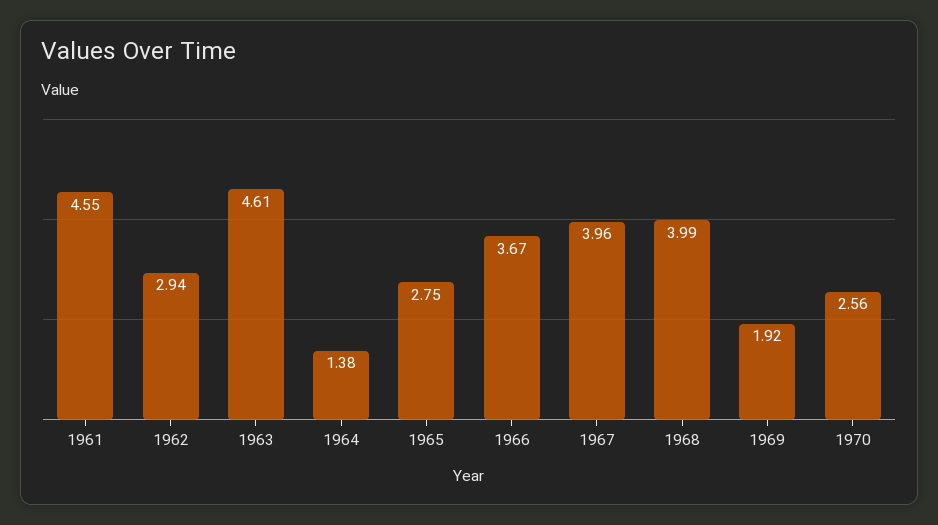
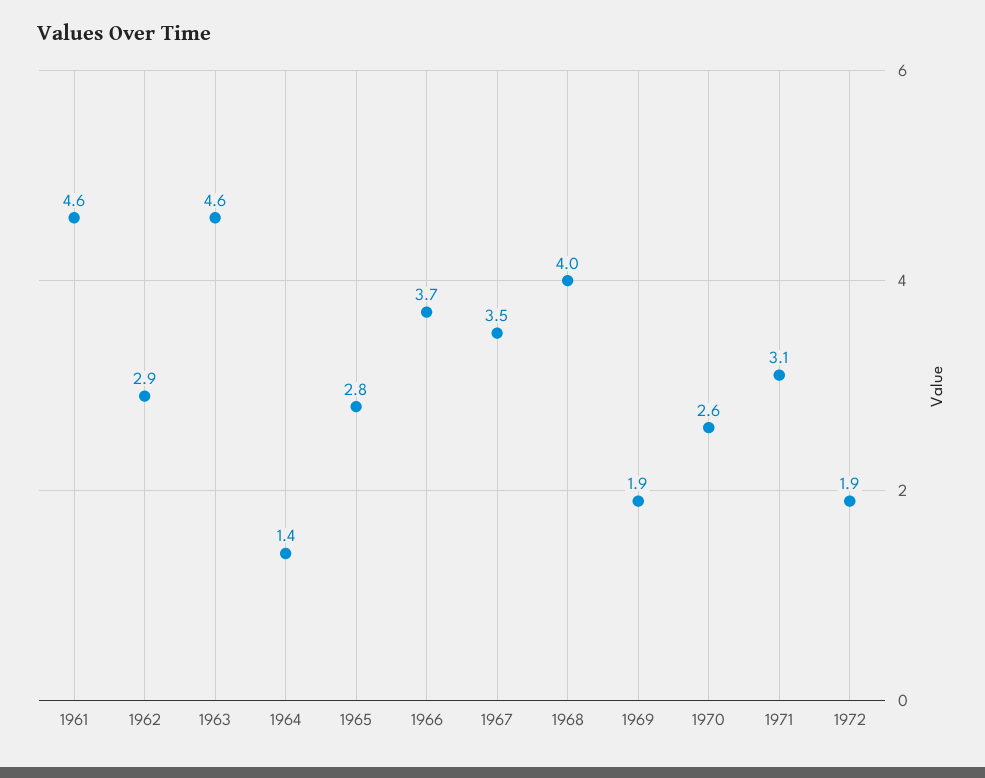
1967: 3.96 -> 3.5
1971: none -> 3.1
1972: none -> 1.9

